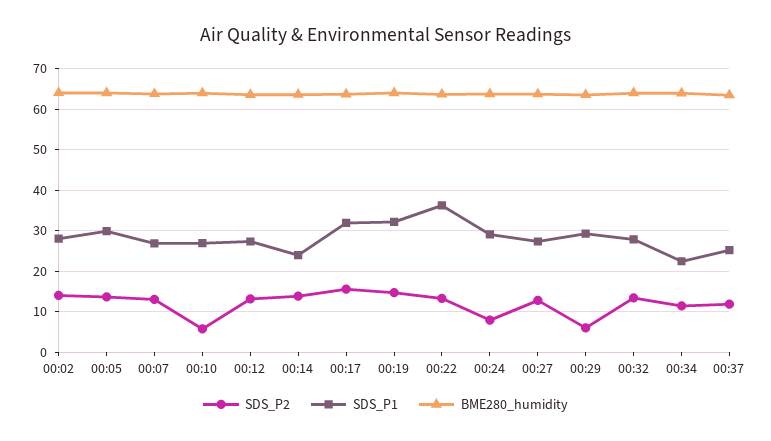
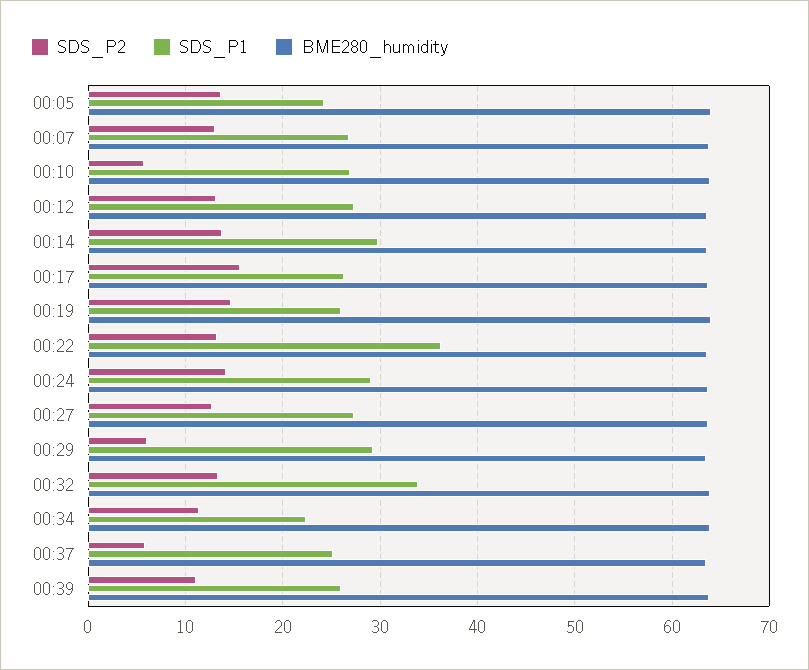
SDS_P2, 00:02: 14 -> none
SDS_P1, 00:02: 28 -> none
BME280_humidity, 00:02: 64 -> none
SDS_P1, 00:05: 30 -> 24
SDS_P1, 00:14: 24 -> 30
SDS_P1, 00:17: 32 -> 26
SDS_P1, 00:19: 32 -> 26
SDS_P2, 00:24: 8 -> 14
SDS_P1, 00:32: 28 -> 34
SDS_P2, 00:37: 12 -> 6
SDS_P2, 00:39: none -> 11
SDS_P1, 00:39: none -> 26
BME280_humidity, 00:39: none -> 64

